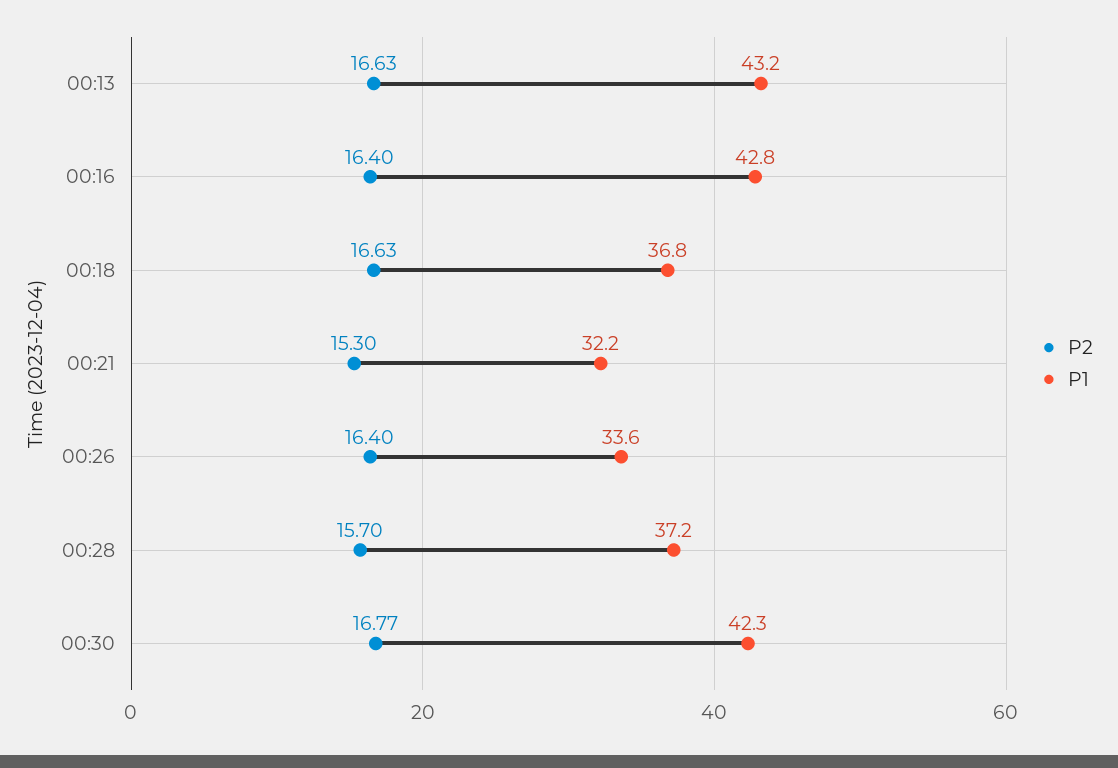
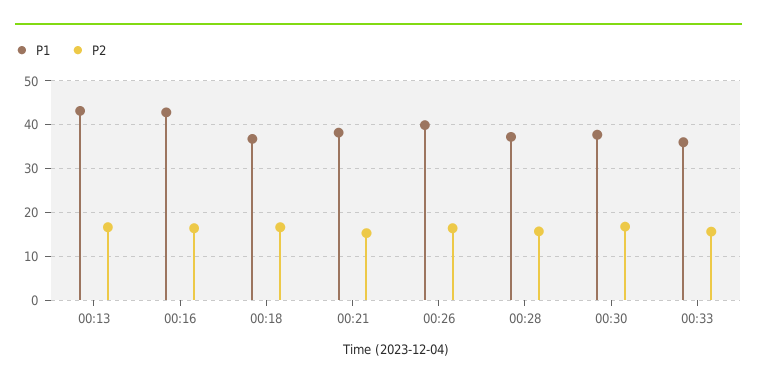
P1, 00:21: 32.2 -> 38
P1, 00:26: 33.6 -> 40
P1, 00:30: 42.3 -> 38
P1, 00:33: none -> 36
P2, 00:33: none -> 16

